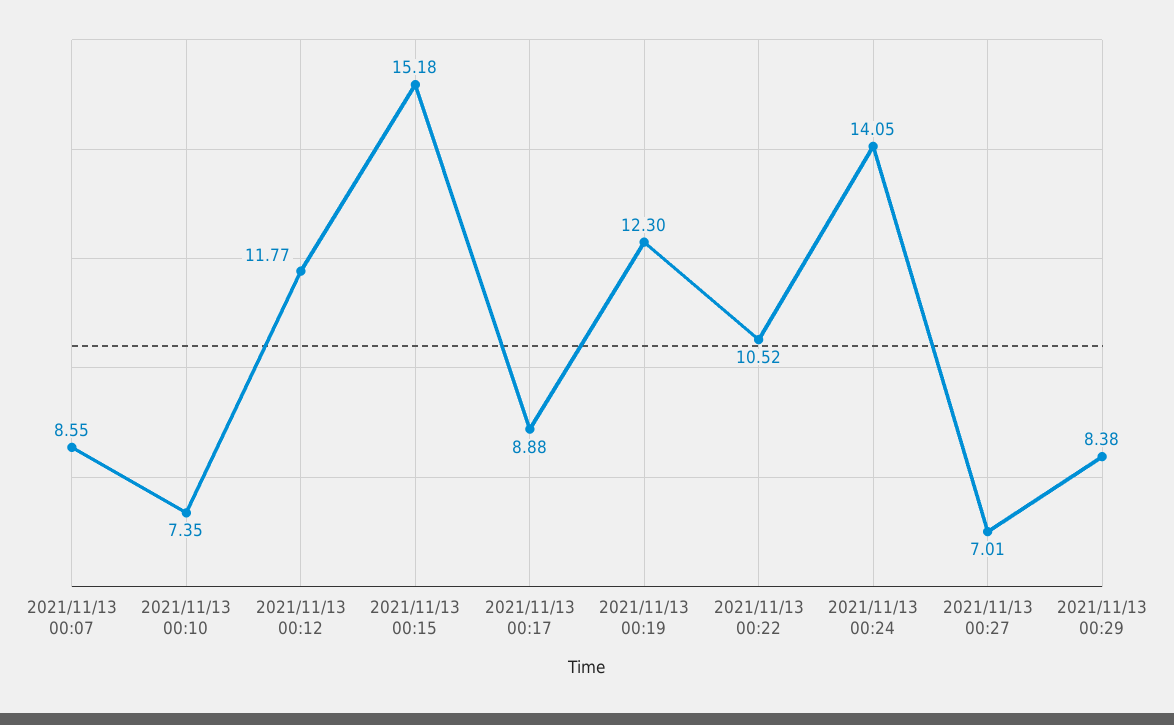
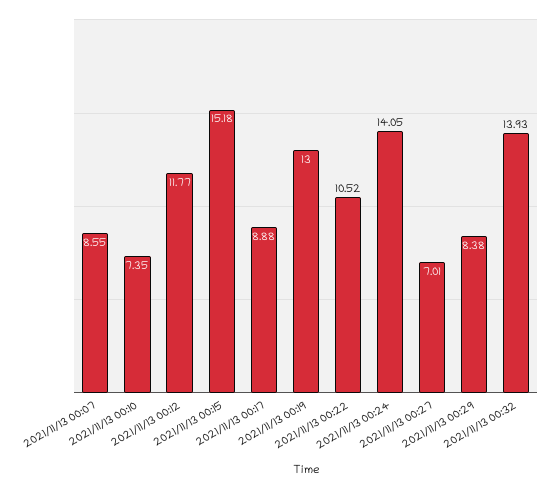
2021/11/13 00:19: 12.3 -> 13
2021/11/13 00:32: none -> 13.93

